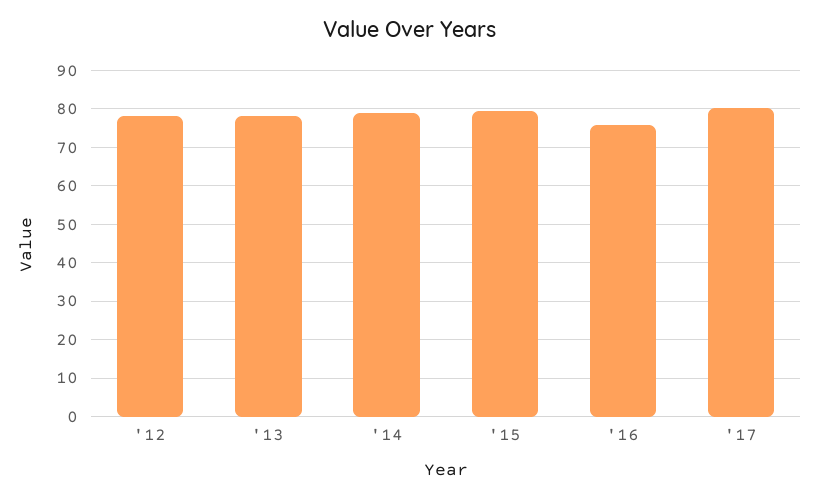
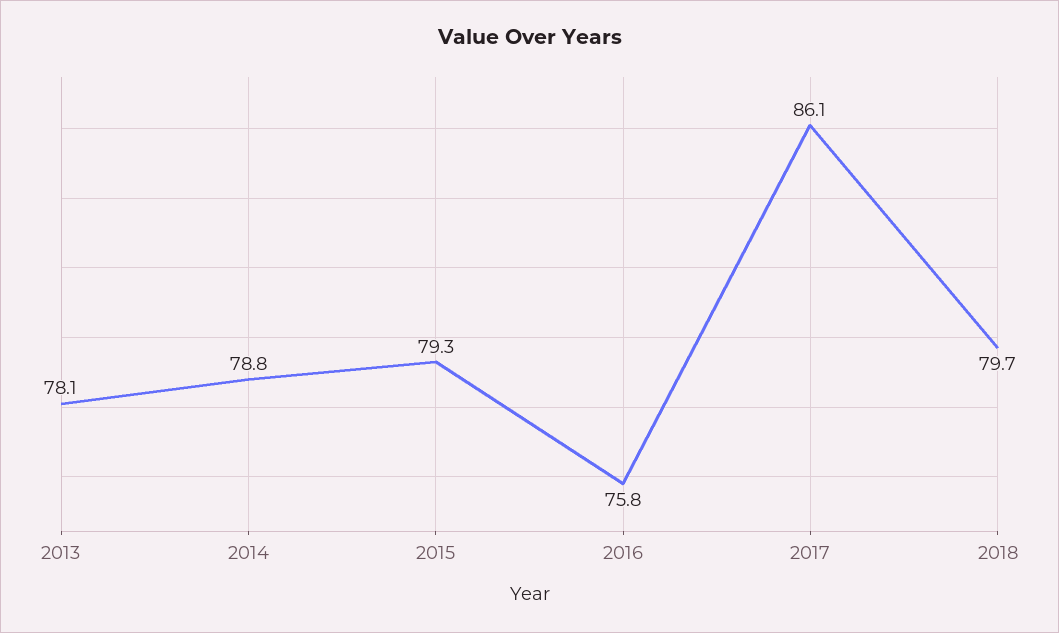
'12: 78 -> none
'17: 80 -> 86.1
2018: none -> 79.7

